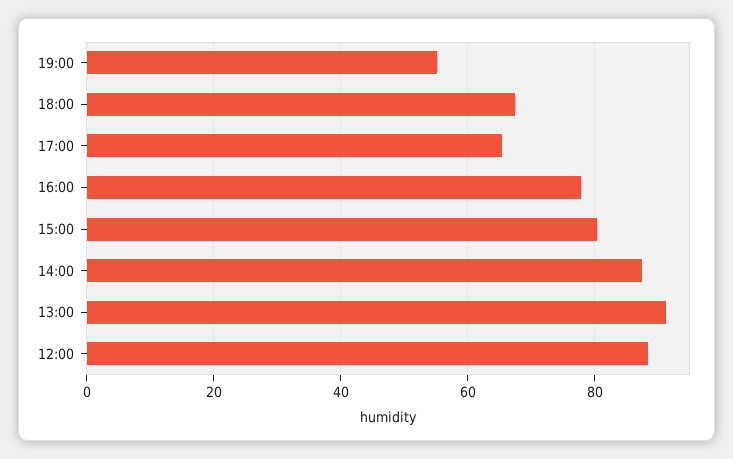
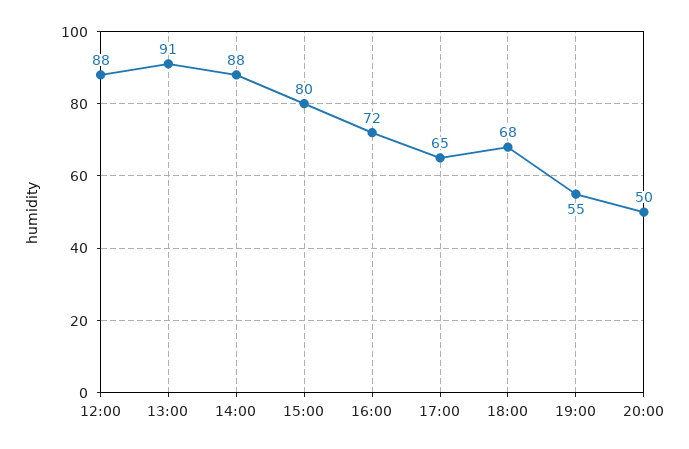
16:00: 78 -> 72
20:00: none -> 50

